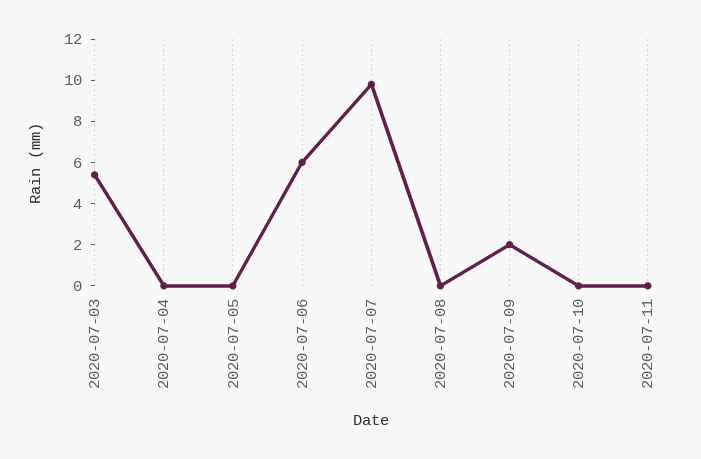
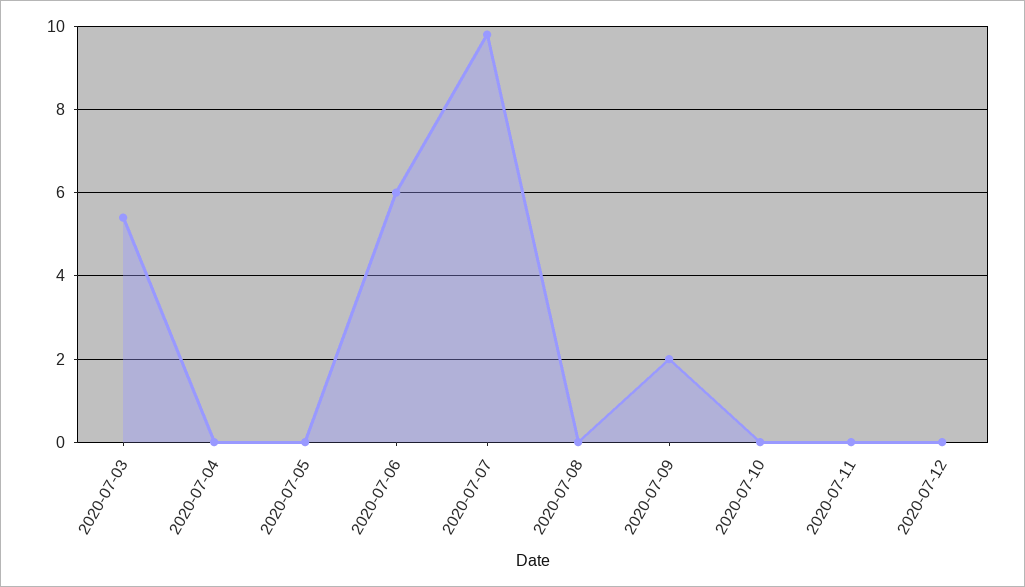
2020-07-12: none -> 0

